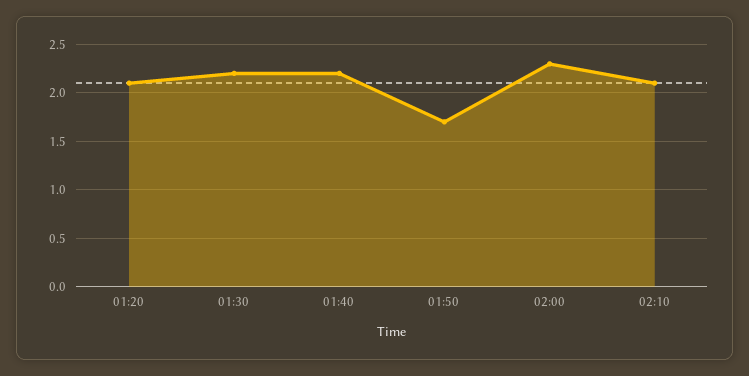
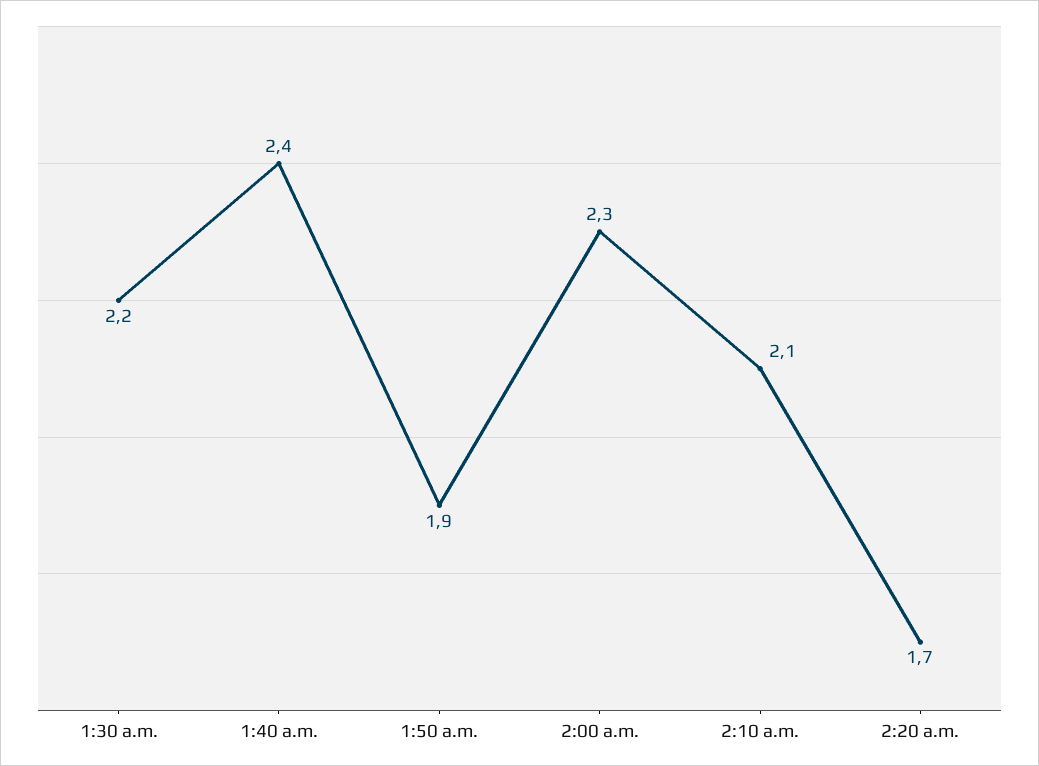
01:20: 2.1 -> none
01:40: 2.2 -> 2.4
01:50: 1.7 -> 1.9
2:20 a.m.: none -> 1.7

